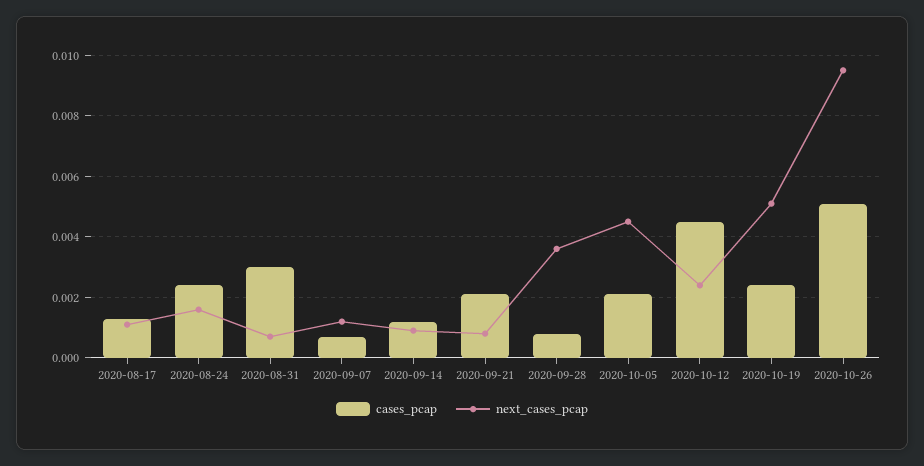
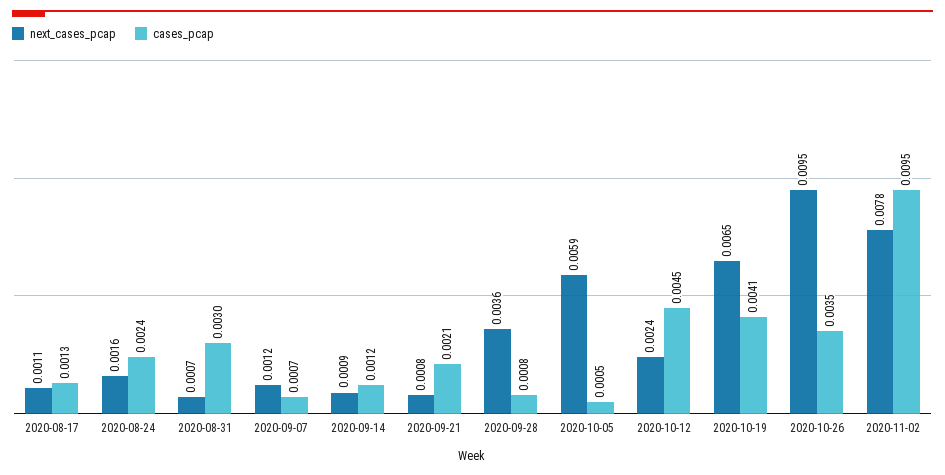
cases_pcap, 2020-10-05: 0.002 -> 0.0005
next_cases_pcap, 2020-10-05: 0.0045 -> 0.0059
cases_pcap, 2020-10-19: 0.0025 -> 0.0041
next_cases_pcap, 2020-10-19: 0.005 -> 0.0065
cases_pcap, 2020-10-26: 0.005 -> 0.0035
next_cases_pcap, 2020-11-02: none -> 0.0078
cases_pcap, 2020-11-02: none -> 0.0095

